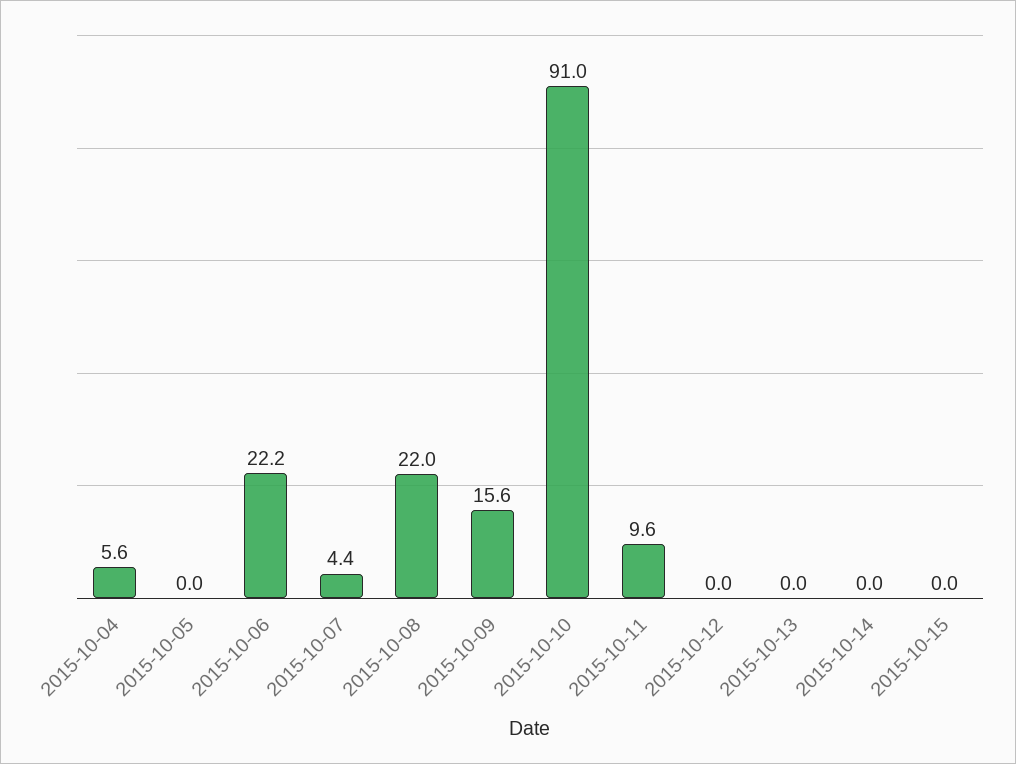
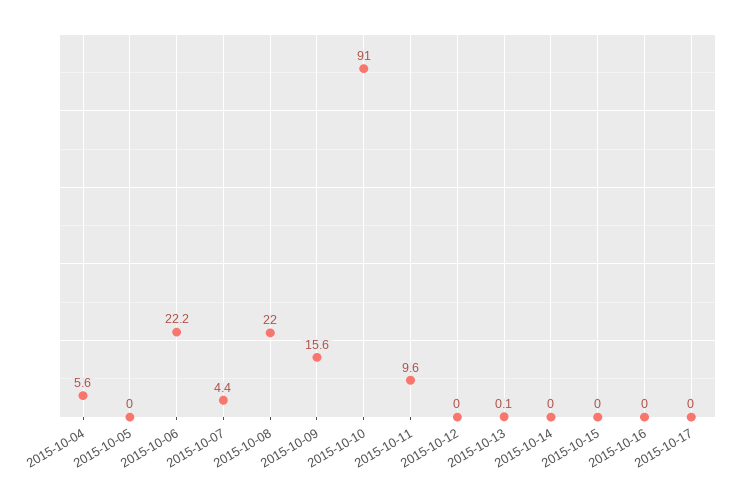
2015-10-13: 0 -> 0.1
2015-10-16: none -> 0
2015-10-17: none -> 0

